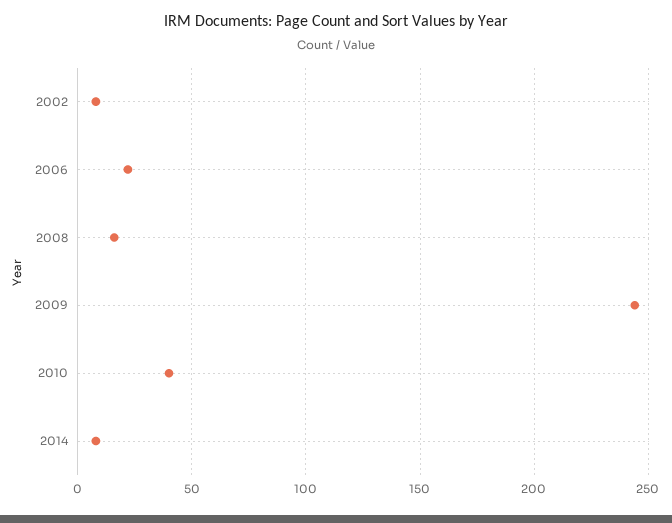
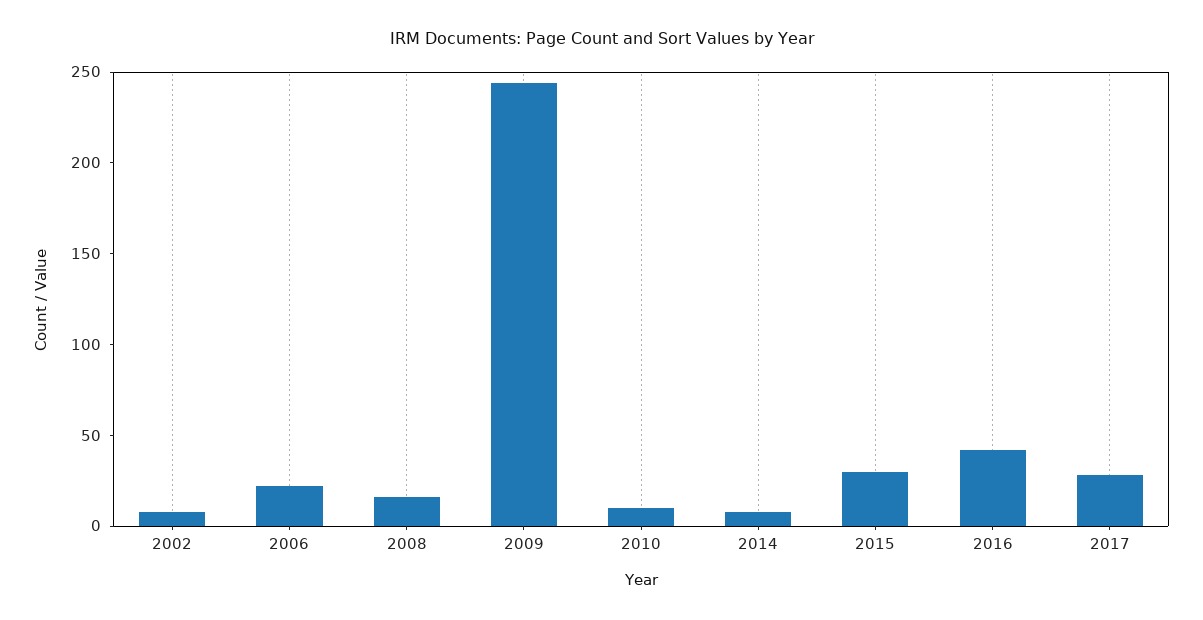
2010: 40 -> 10
2015: none -> 30
2016: none -> 40
2017: none -> 30

